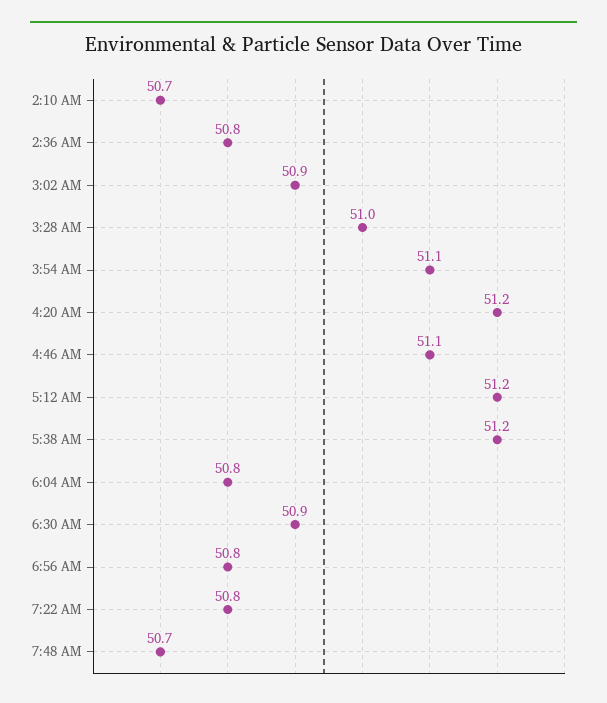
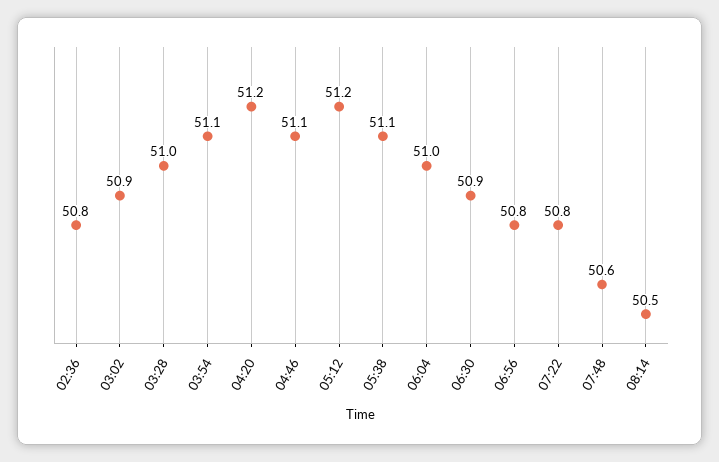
2:10 AM: 50.7 -> none
5:38 AM: 51.2 -> 51.1
6:04 AM: 50.8 -> 51
7:48 AM: 50.7 -> 50.6
08:14: none -> 50.5

